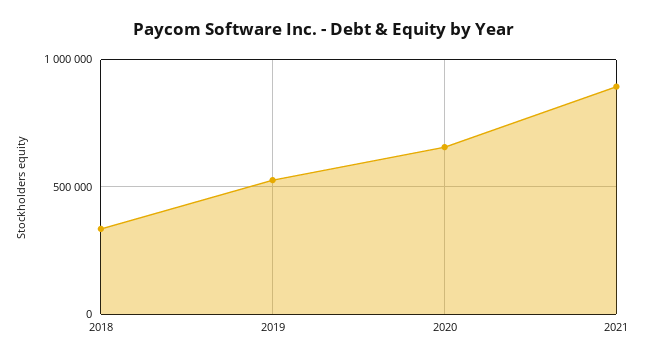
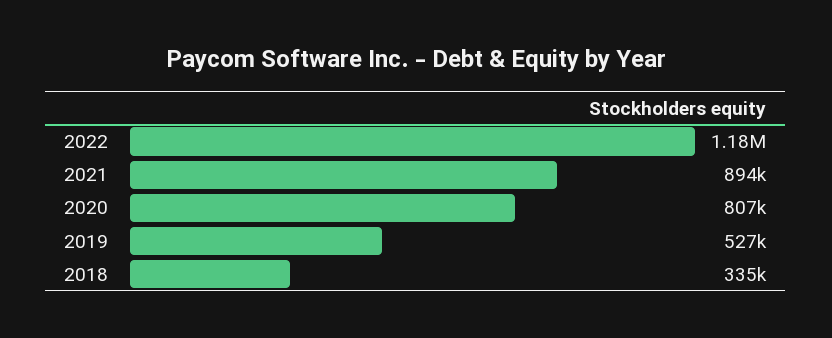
2020: 650000 -> 807000
2022: none -> 1180000

